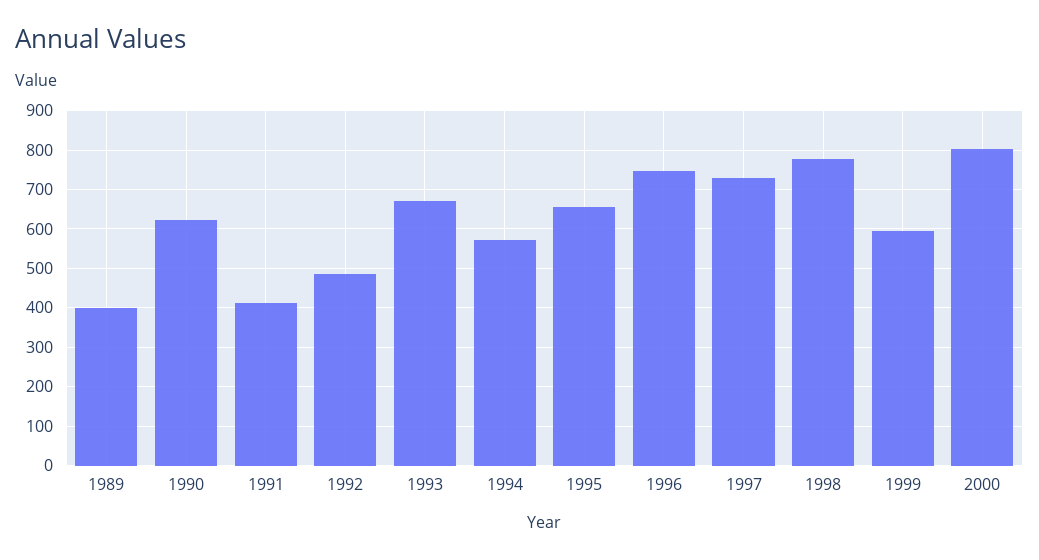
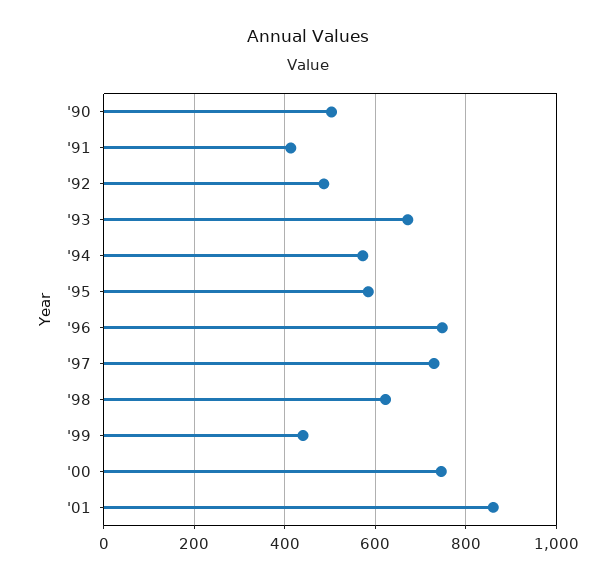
1989: 400 -> none
1990: 620 -> 500
1995: 660 -> 580
1998: 780 -> 620
1999: 600 -> 440
2000: 800 -> 740
'01: none -> 860

